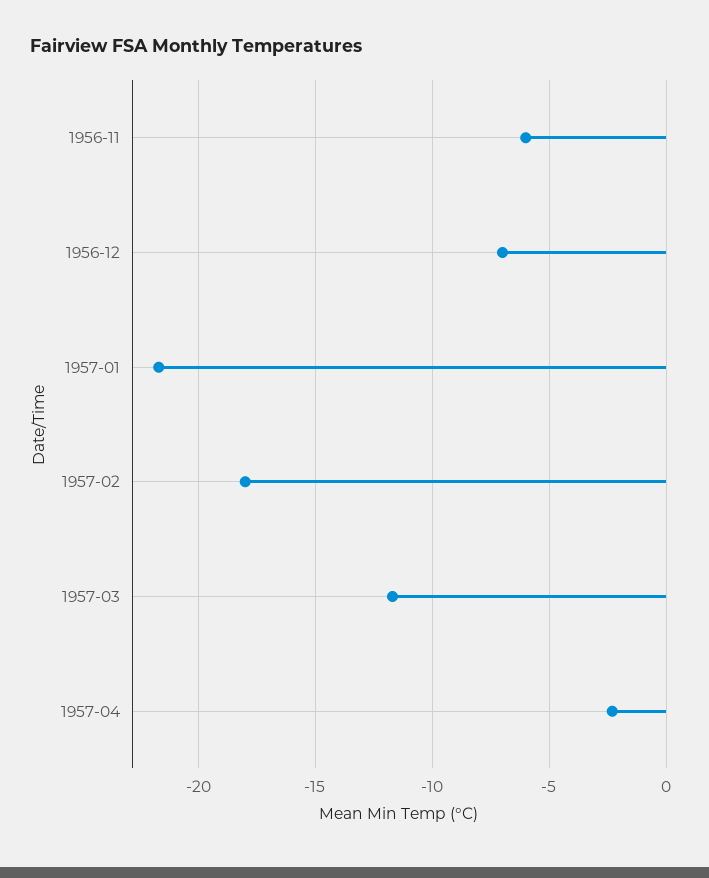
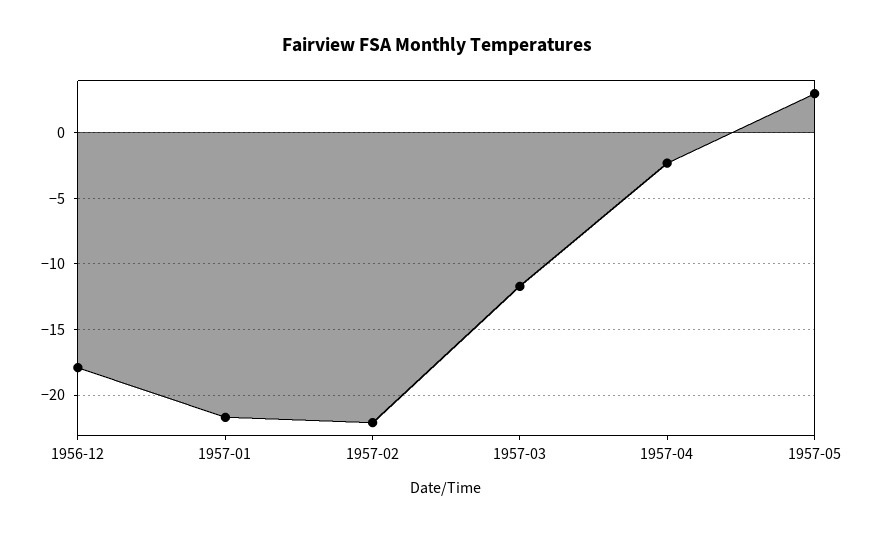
1956-11: -6 -> none
1956-12: -7 -> -18
1957-02: -18 -> -22
1957-05: none -> 3

